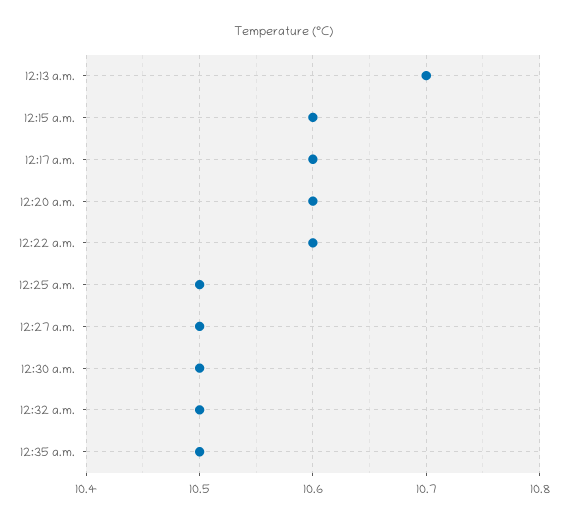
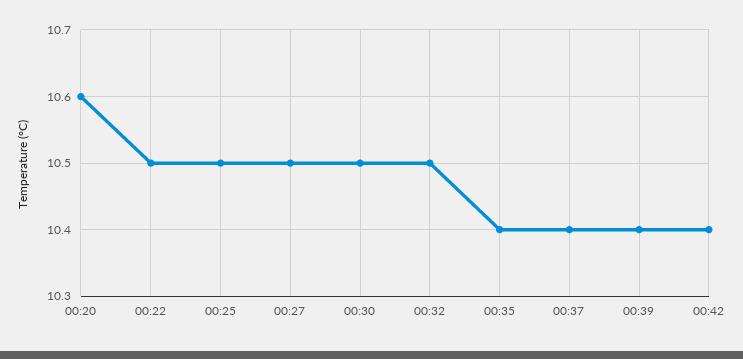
12:13 a.m.: 10.7 -> none
12:15 a.m.: 10.6 -> none
12:17 a.m.: 10.6 -> none
12:22 a.m.: 10.6 -> 10.5
12:35 a.m.: 10.5 -> 10.4
00:37: none -> 10.4
00:39: none -> 10.4
00:42: none -> 10.4

